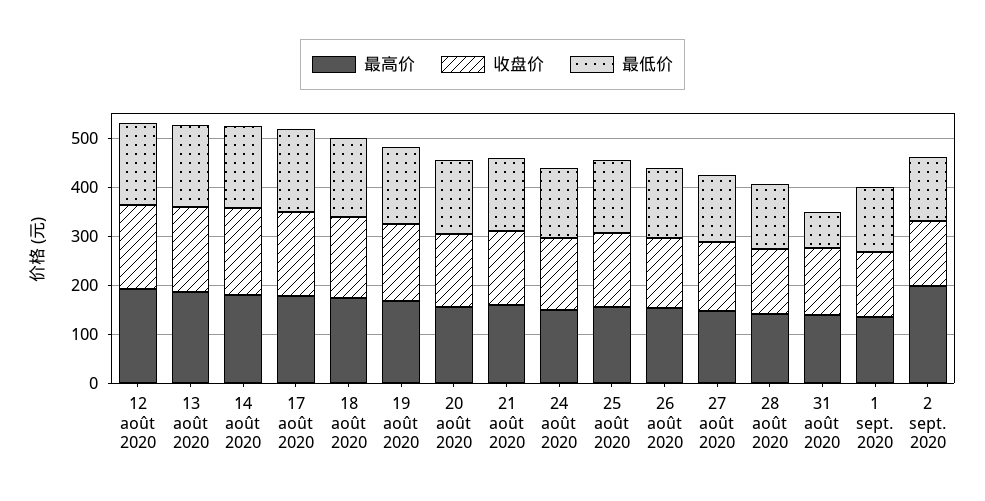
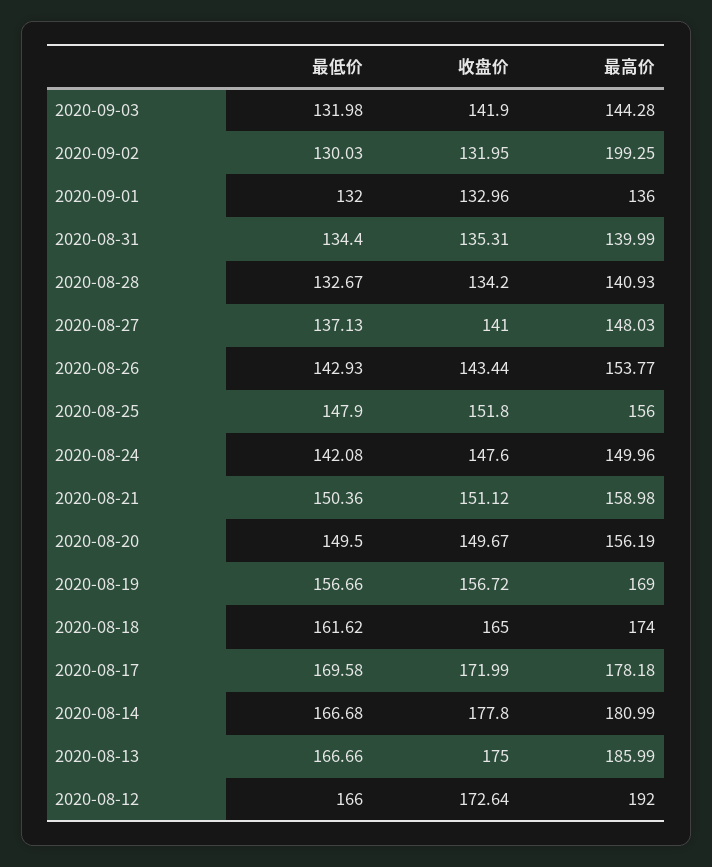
最低价, 31 août 2020: 80 -> 134.4
最低价, 2020-09-03: none -> 131.98
收盘价, 2020-09-03: none -> 141.9
最高价, 2020-09-03: none -> 144.28

